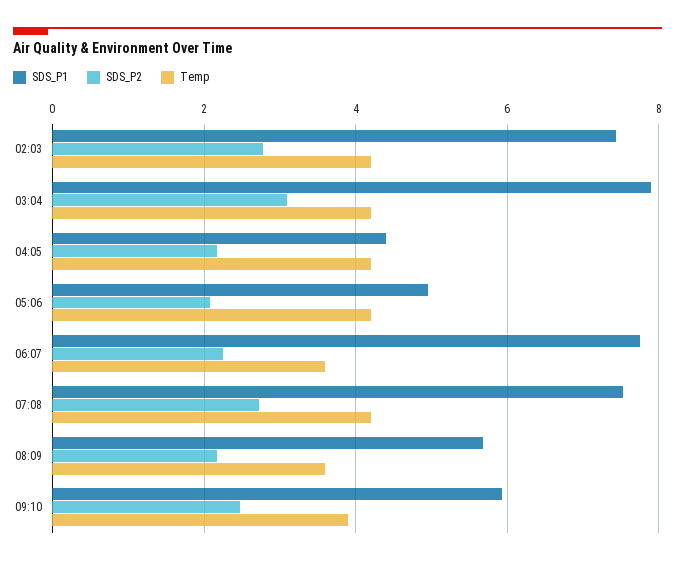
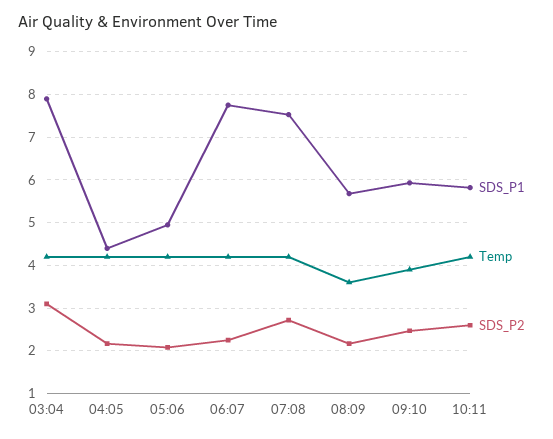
SDS_P1, 02:03: 7.4 -> none
SDS_P2, 02:03: 2.8 -> none
Temp, 02:03: 4.2 -> none
Temp, 06:07: 3.6 -> 4.2
SDS_P1, 10:11: none -> 5.8
Temp, 10:11: none -> 4.2
SDS_P2, 10:11: none -> 2.6

